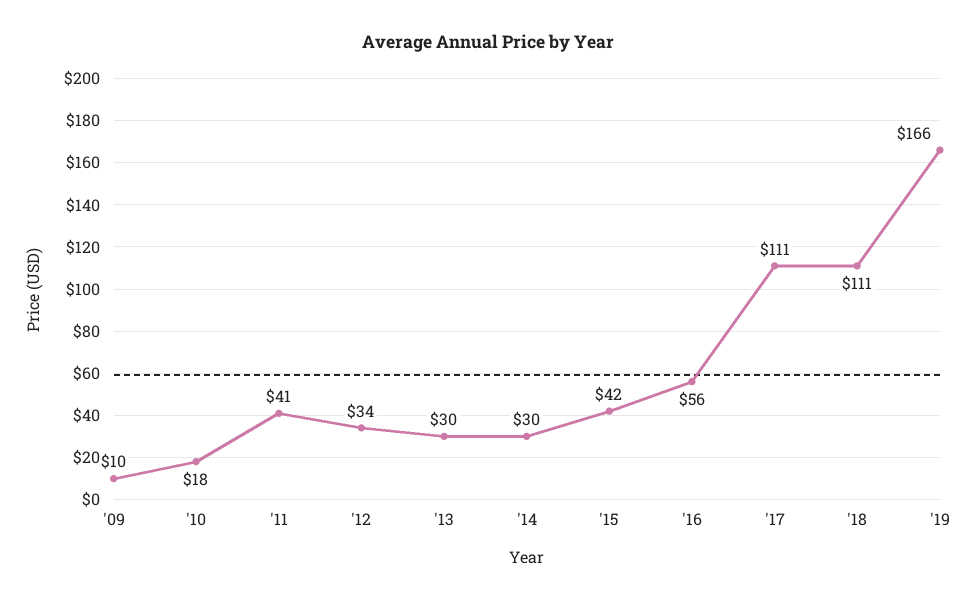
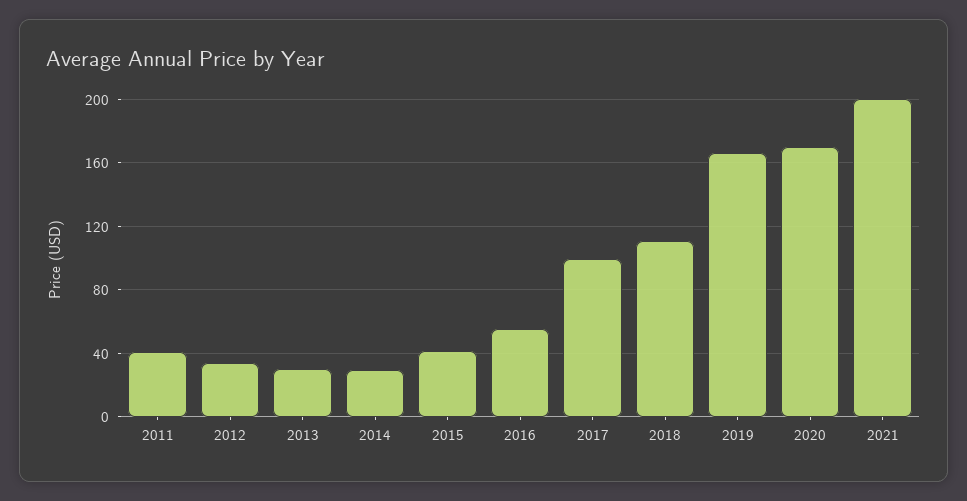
'09: 10 -> none
'10: 18 -> none
'17: 111 -> 100
2020: none -> 170
2021: none -> 200

